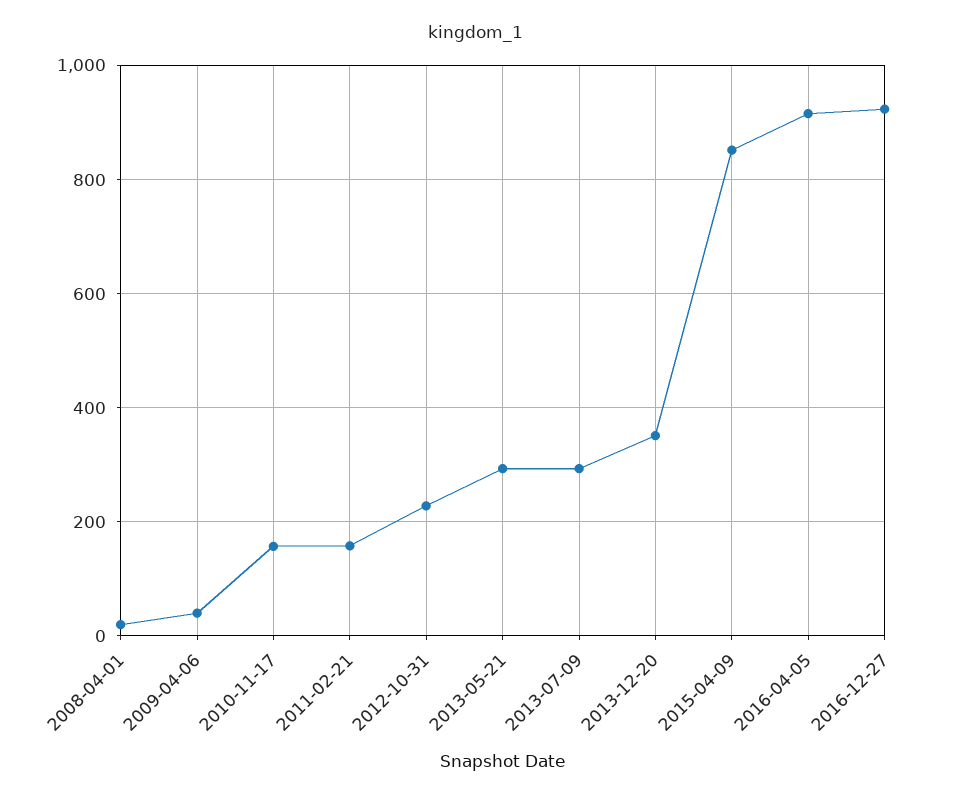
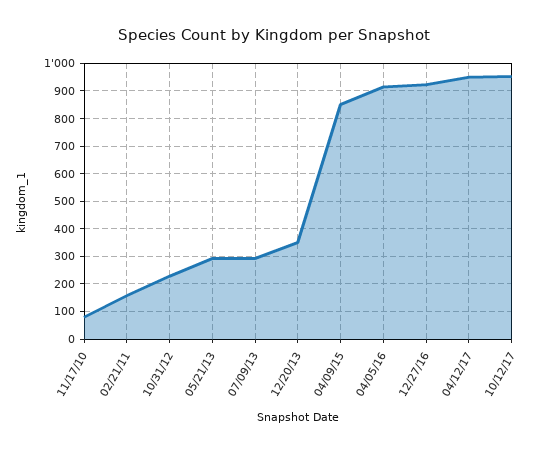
2008-04-01: 20 -> none
2009-04-06: 40 -> none
2010-11-17: 160 -> 75
04/12/17: none -> 950
10/12/17: none -> 950

